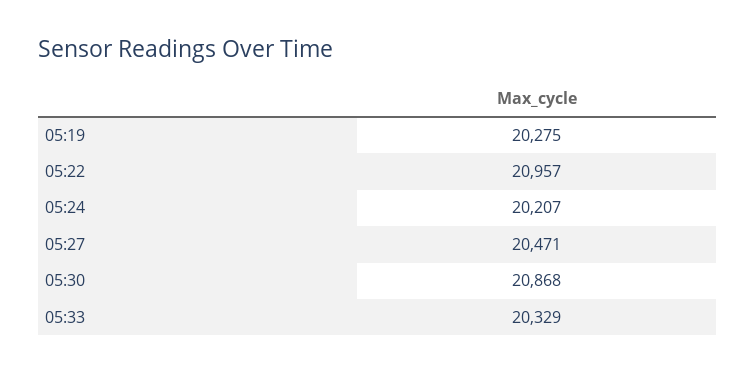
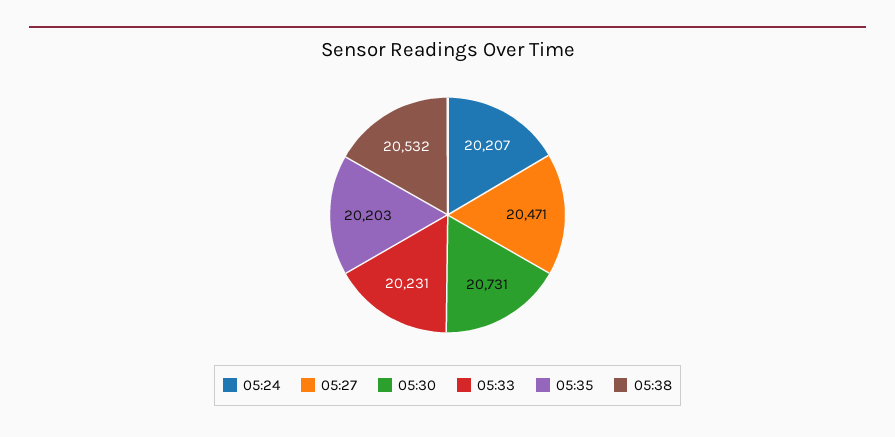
05:19: 20275 -> none
05:22: 20957 -> none
05:30: 20868 -> 20731
05:33: 20329 -> 20231
05:35: none -> 20203
05:38: none -> 20532

